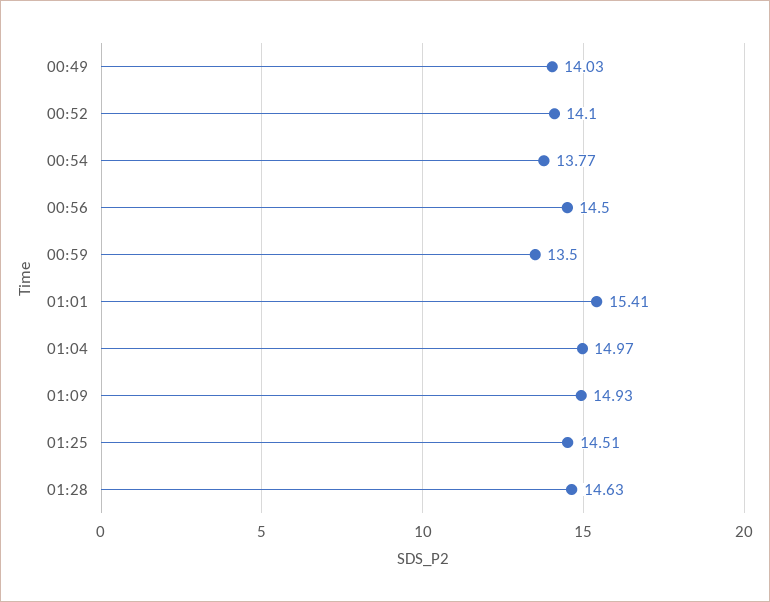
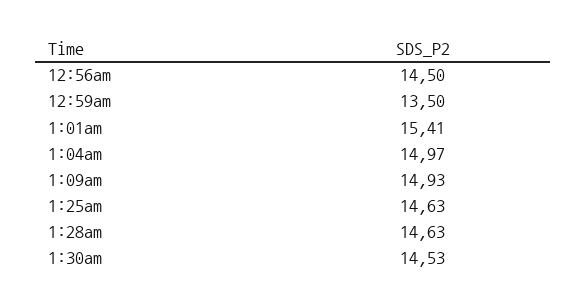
00:49: 14.03 -> none
00:52: 14.1 -> none
00:54: 13.77 -> none
01:25: 14.51 -> 14.63
1:30am: none -> 14.53

